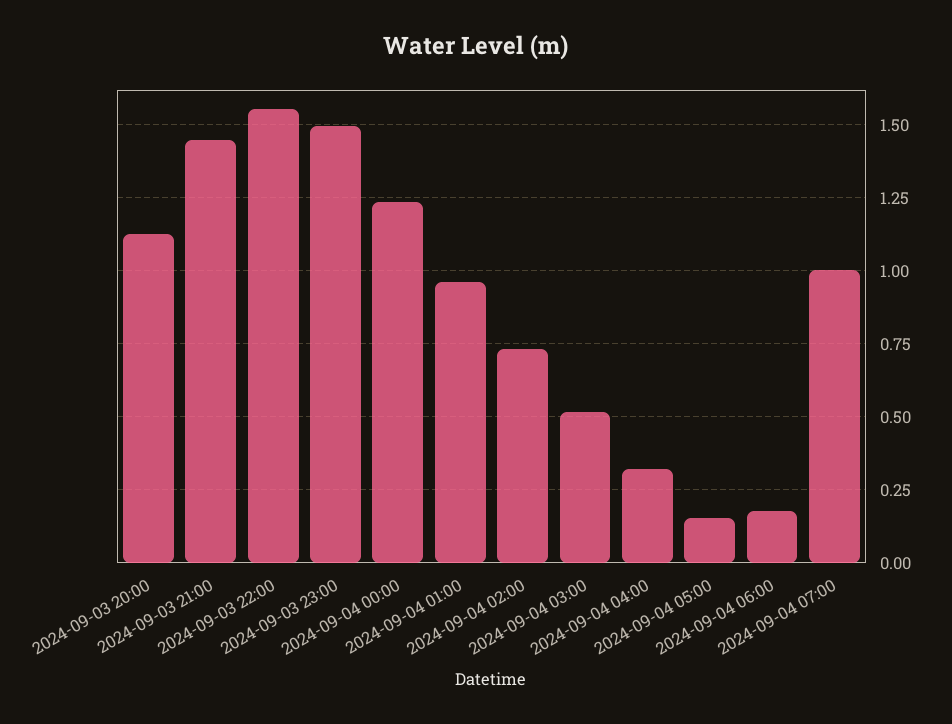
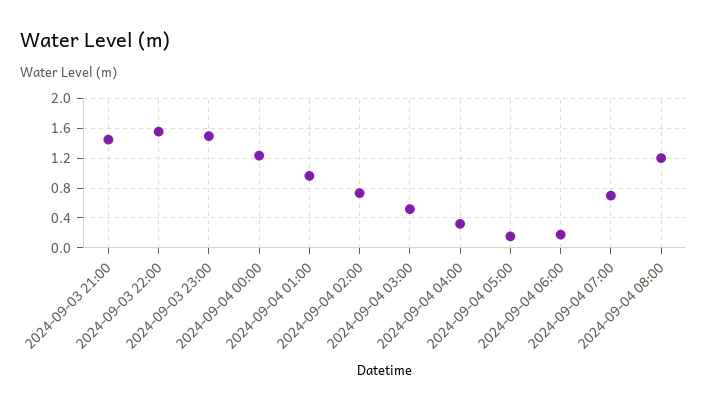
2024-09-03 20:00: 1.125 -> none
2024-09-04 07:00: 1 -> 0.7
2024-09-04 08:00: none -> 1.2

